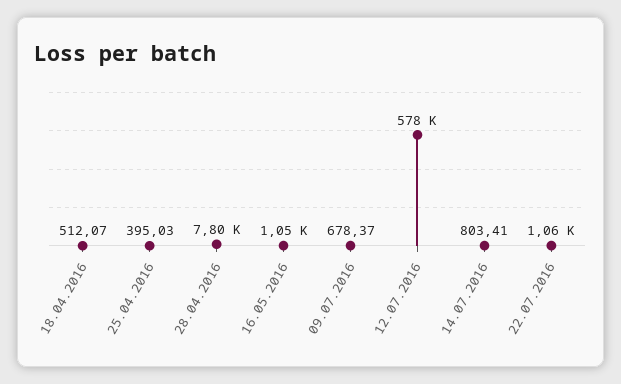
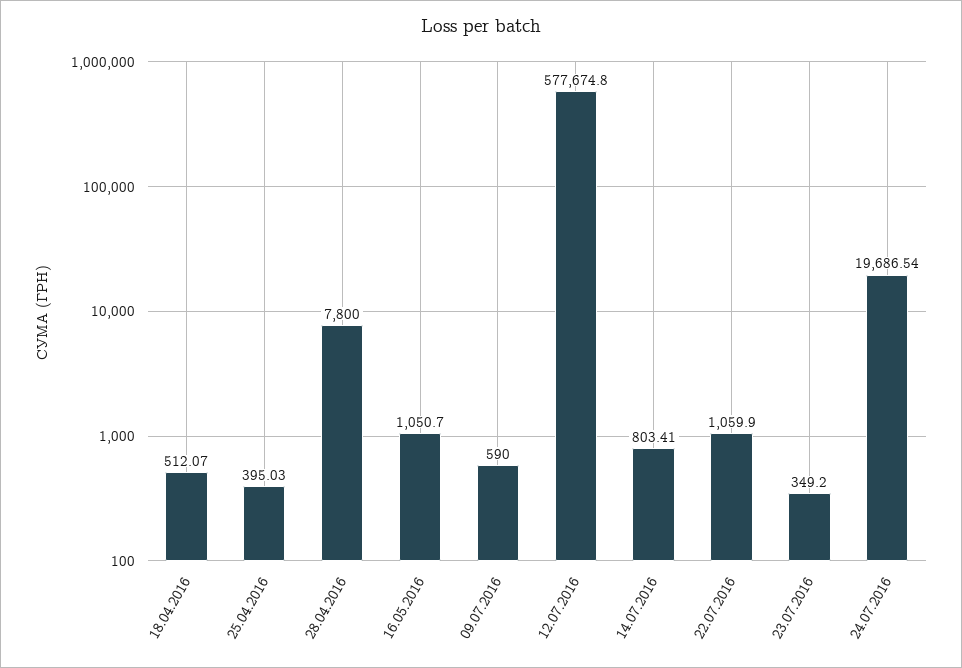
09.07.2016: 678.37 -> 590
23.07.2016: none -> 349.2
24.07.2016: none -> 19686.54

